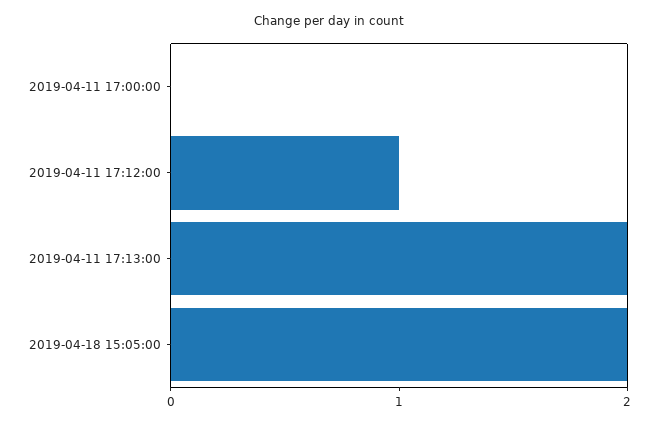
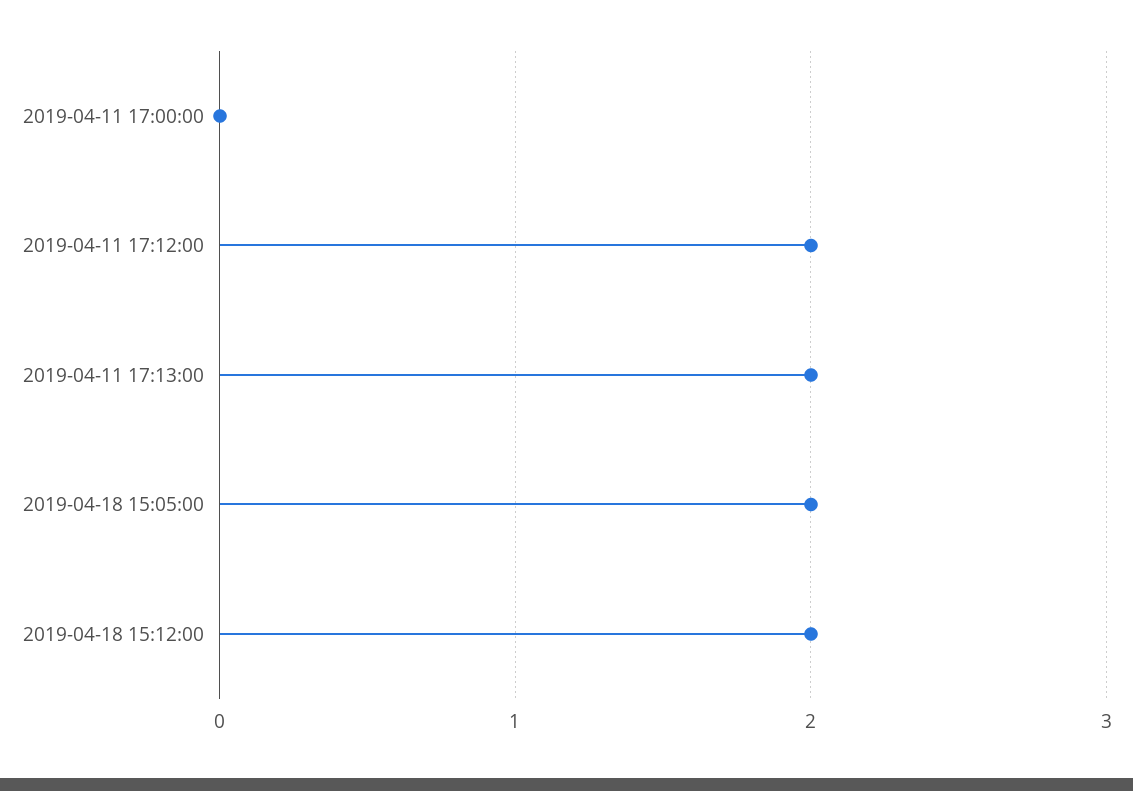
2019-04-11 17:12:00: 1 -> 2
2019-04-18 15:12:00: none -> 2

